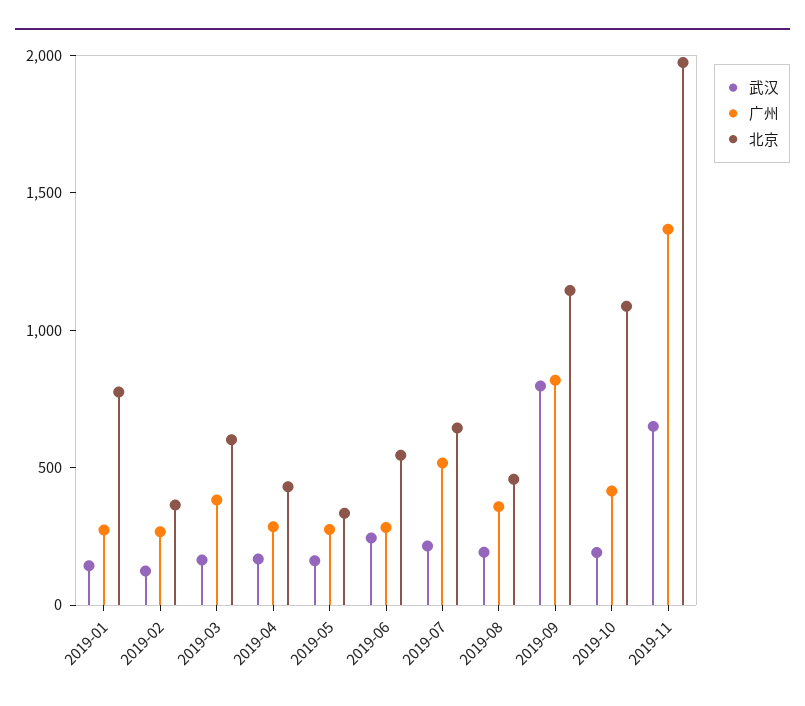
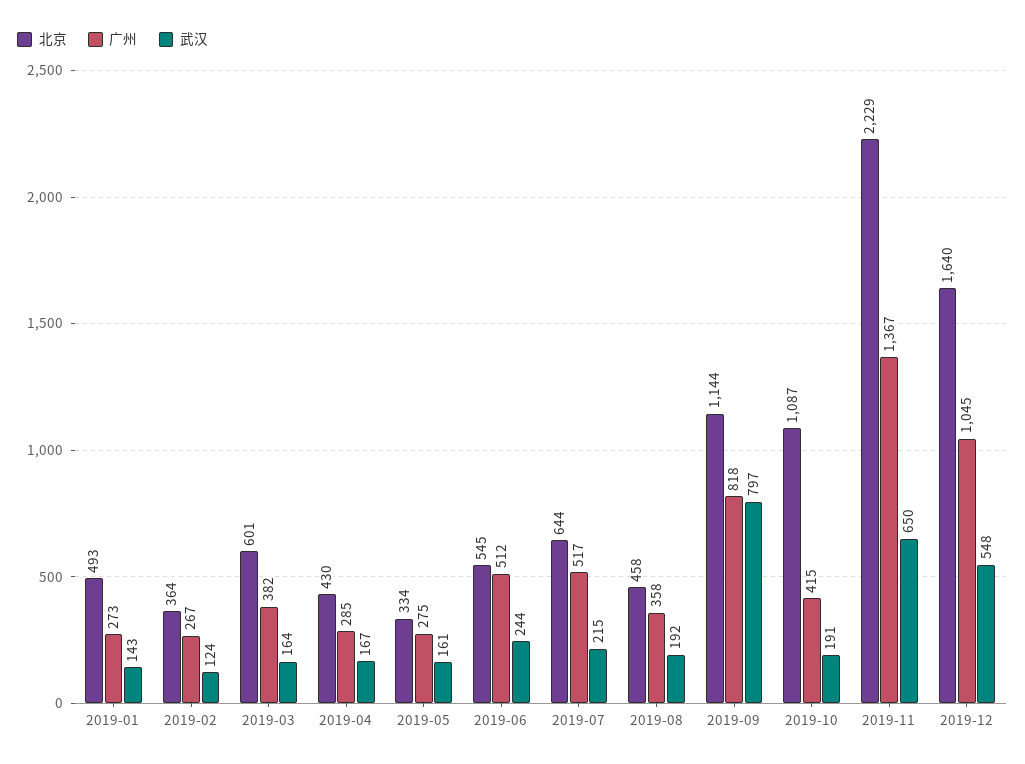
北京, 2019-01: 800 -> 493
广州, 2019-06: 300 -> 512
北京, 2019-11: 2000 -> 2229
北京, 2019-12: none -> 1640
广州, 2019-12: none -> 1045
武汉, 2019-12: none -> 548

